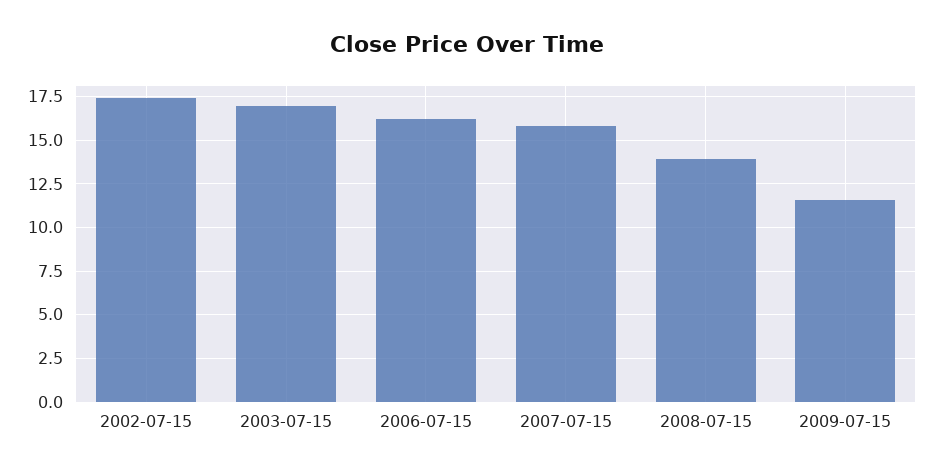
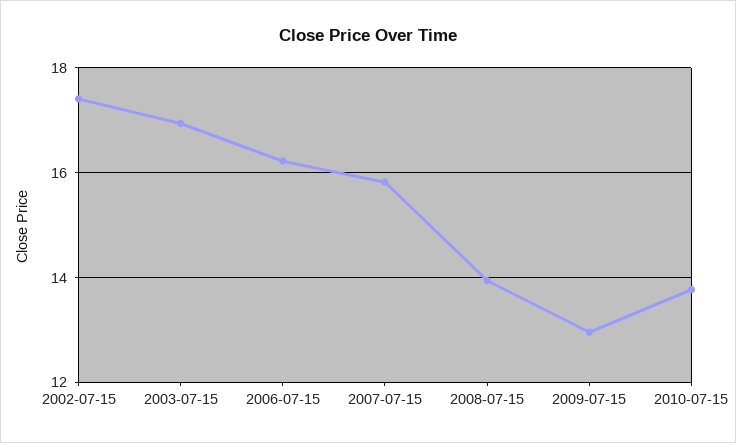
2009-07-15: 11.5 -> 13
2010-07-15: none -> 13.8

